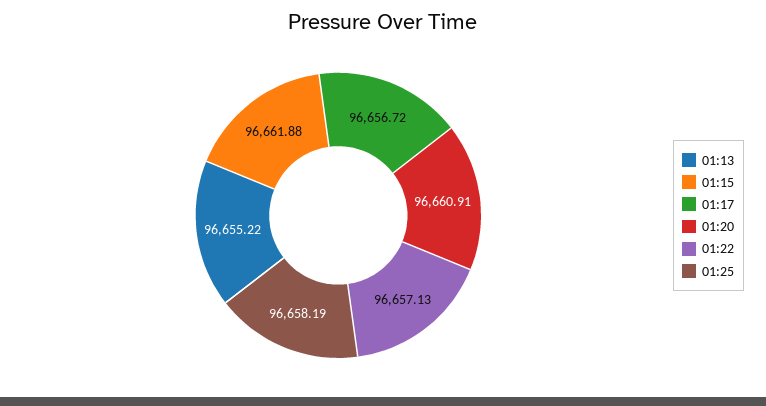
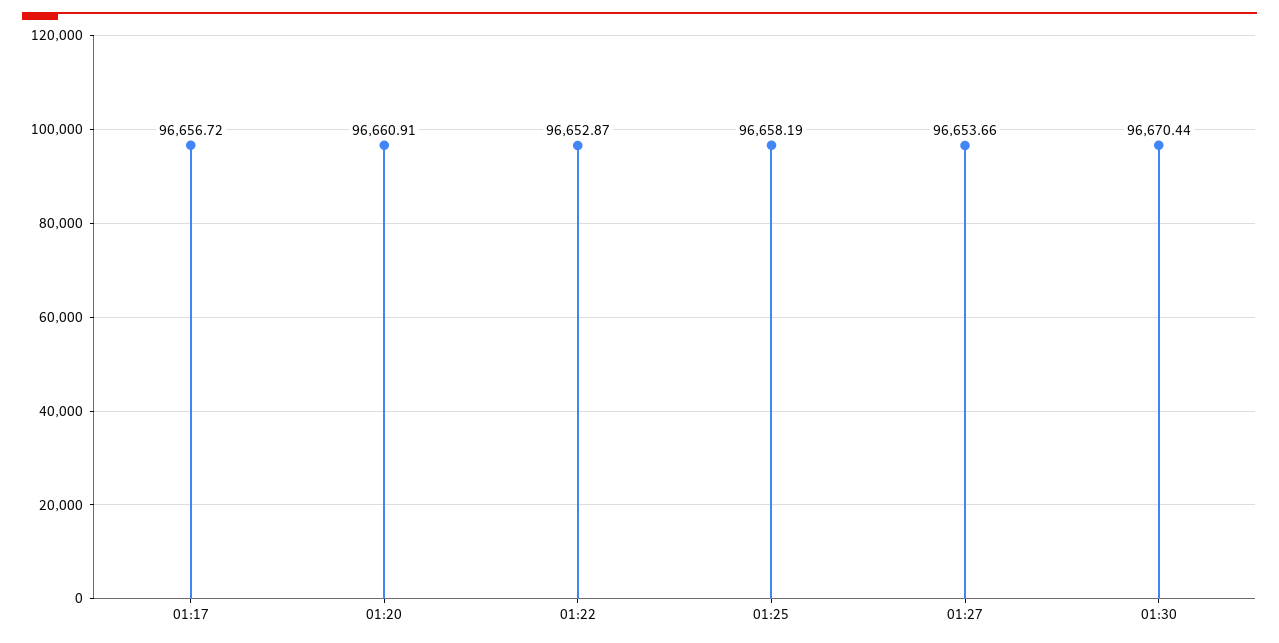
01:13: 96655.22 -> none
01:15: 96661.88 -> none
01:22: 96657.13 -> 96652.87
01:27: none -> 96653.66
01:30: none -> 96670.44

